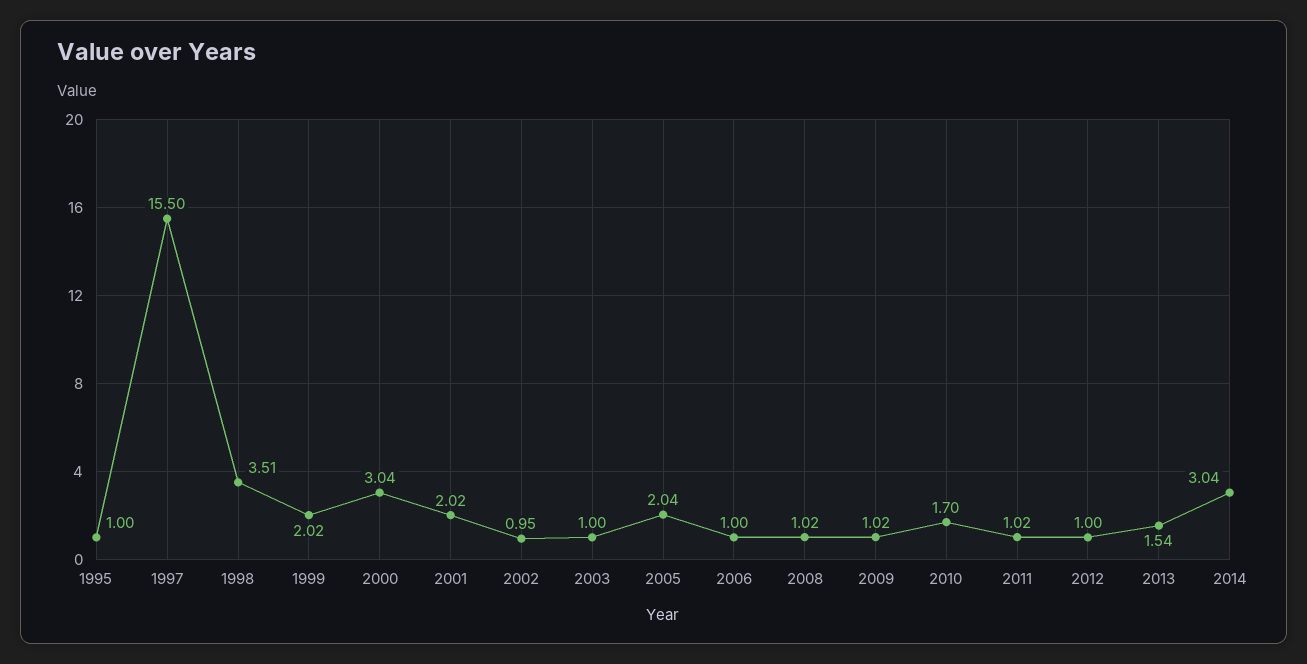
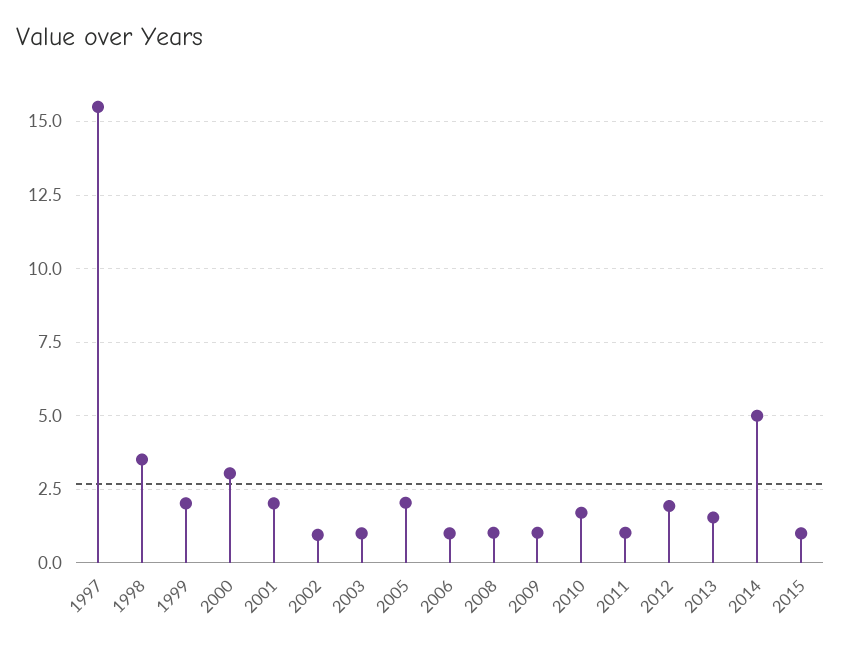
1995: 1 -> none
2012: 1 -> 2
2014: 3.04 -> 5
2015: none -> 1

